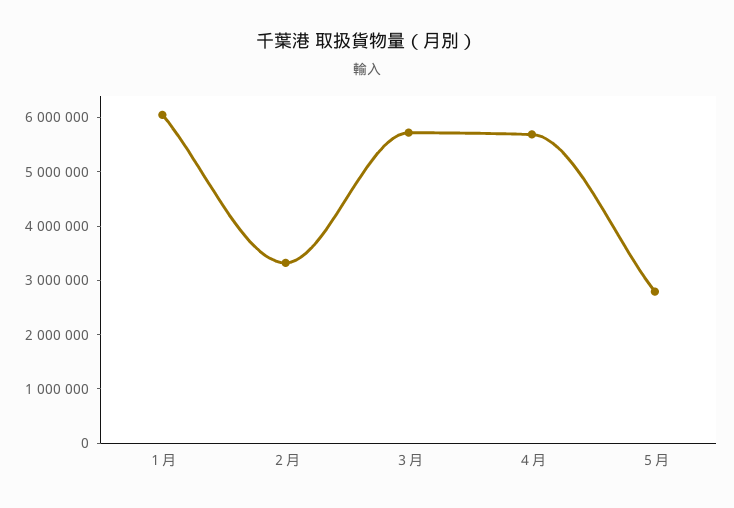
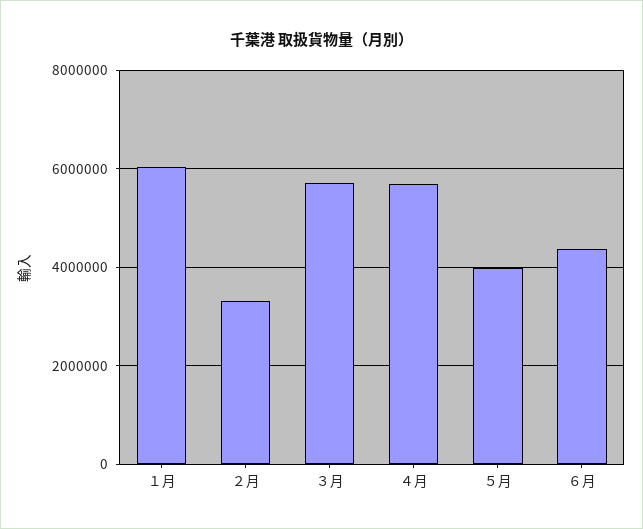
５月: 2800000 -> 4000000
６月: none -> 4400000

